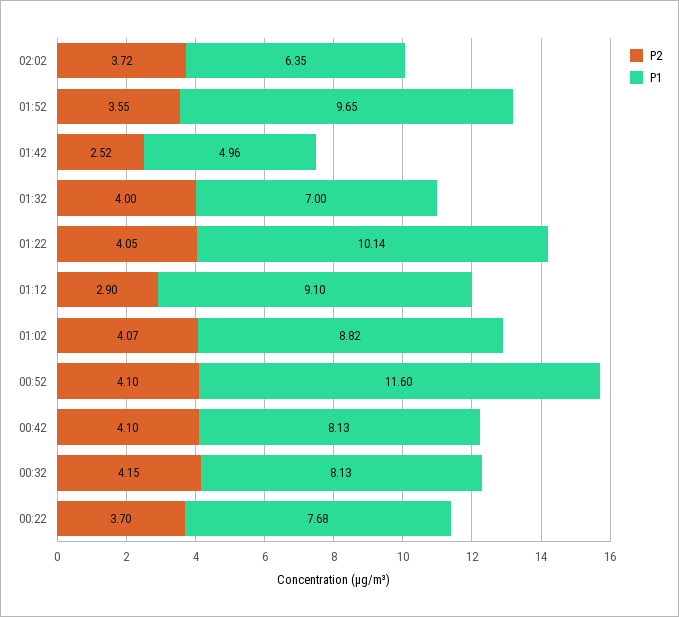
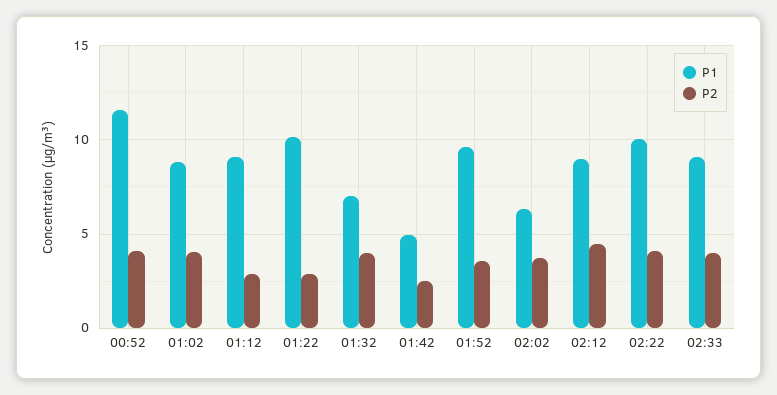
P2, 01:22: 4.05 -> 3
P2, 00:42: 4.1 -> none
P1, 00:42: 8.13 -> none
P2, 00:32: 4.15 -> none
P1, 00:32: 8.13 -> none
P2, 00:22: 3.7 -> none
P1, 00:22: 7.68 -> none
P1, 02:12: none -> 9
P2, 02:12: none -> 4.5
P1, 02:22: none -> 10
P2, 02:22: none -> 4
P1, 02:33: none -> 9
P2, 02:33: none -> 4

